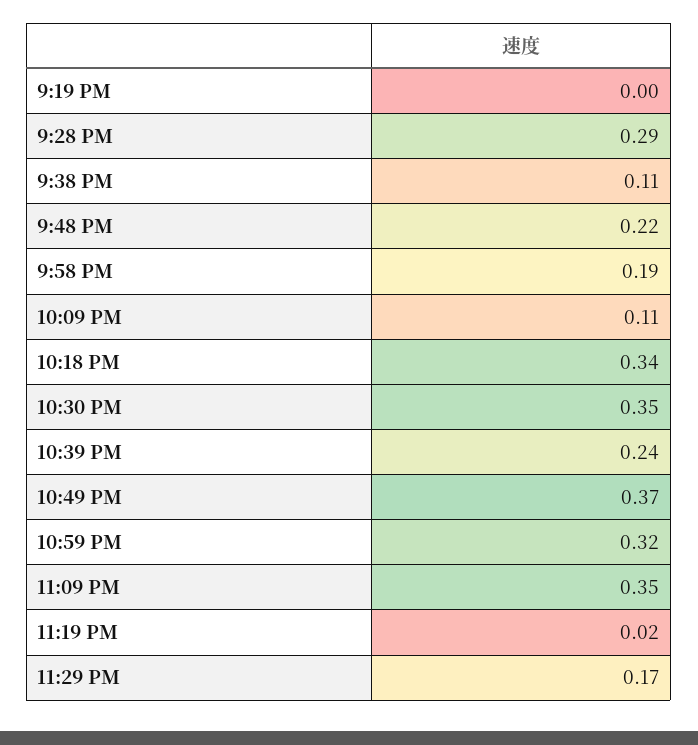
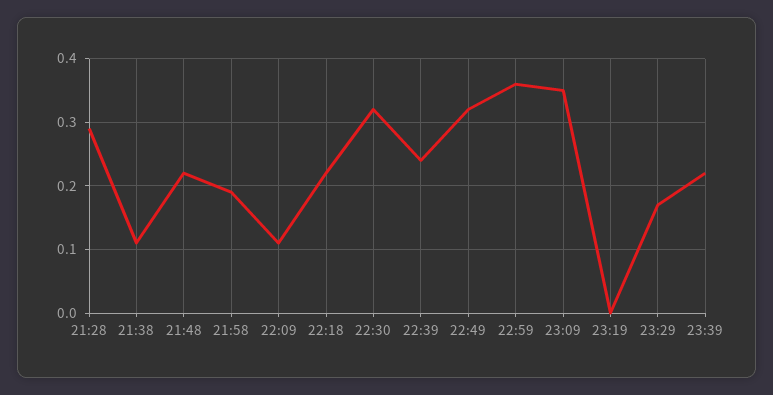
9:19 PM: 0 -> none
10:18 PM: 0.34 -> 0.22
10:30 PM: 0.35 -> 0.32
10:49 PM: 0.37 -> 0.32
10:59 PM: 0.32 -> 0.36
11:19 PM: 0.02 -> 0
23:39: none -> 0.22

